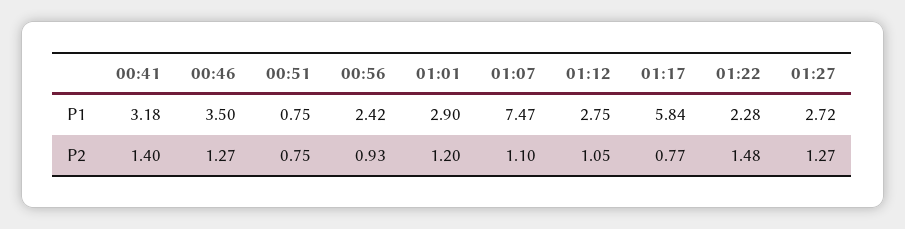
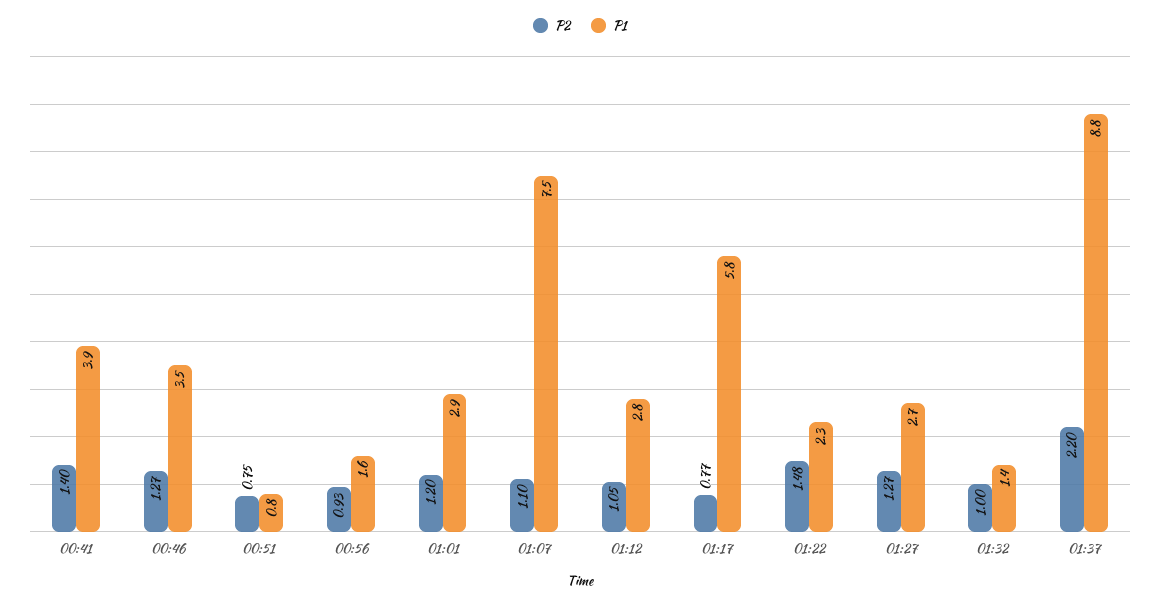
P1, 00:41: 3.18 -> 3.9
P1, 00:56: 2.42 -> 1.6
P2, 01:32: none -> 1
P1, 01:32: none -> 1.4
P2, 01:37: none -> 2.2
P1, 01:37: none -> 8.8

